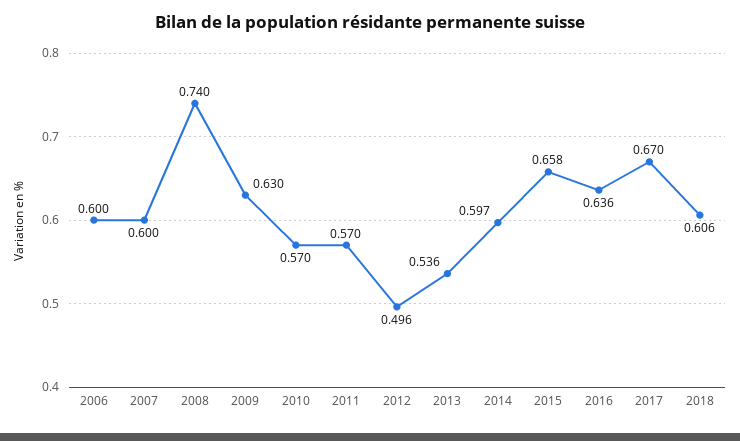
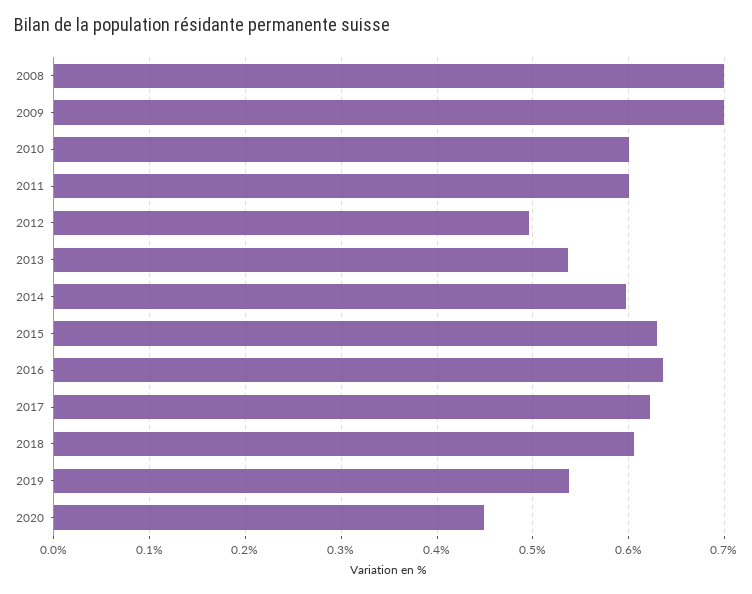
2006: 0.6 -> none
2007: 0.6 -> none
2008: 0.74 -> 0.7
2009: 0.63 -> 0.7
2010: 0.57 -> 0.6
2011: 0.57 -> 0.6
2015: 0.658 -> 0.63
2017: 0.67 -> 0.62
2019: none -> 0.54
2020: none -> 0.45

